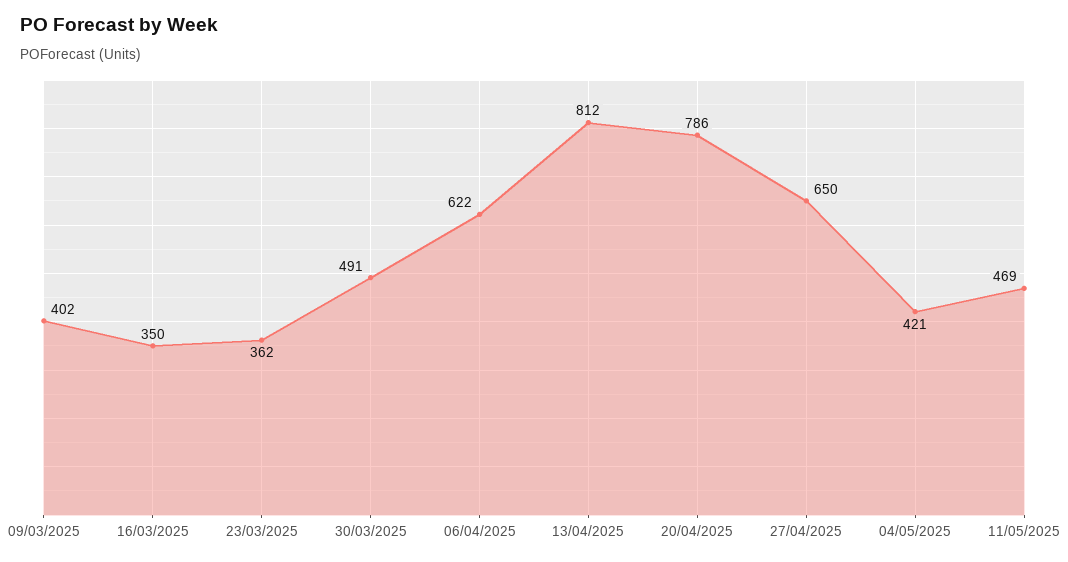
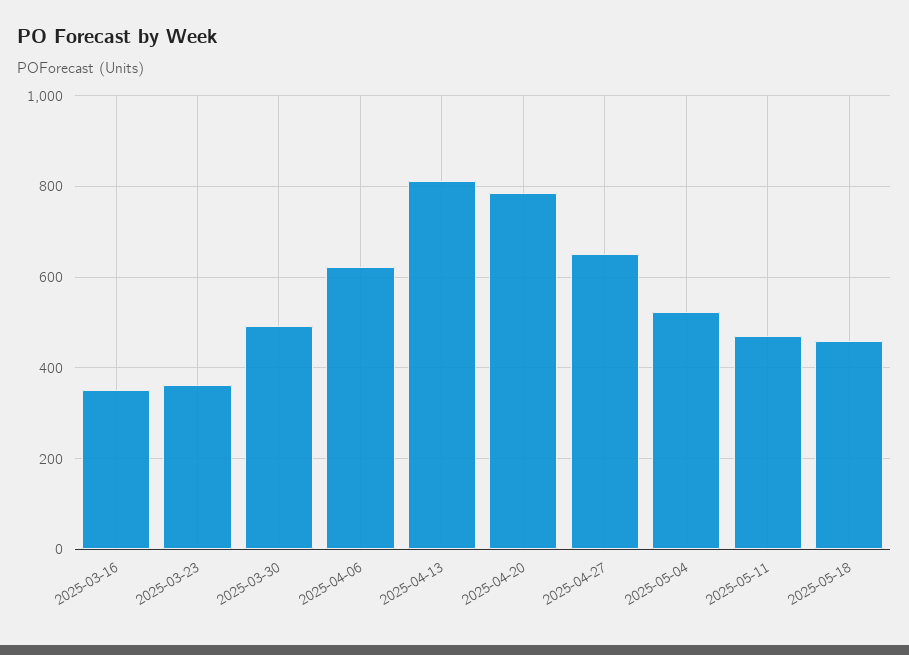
09/03/2025: 402 -> none
04/05/2025: 421 -> 520
2025-05-18: none -> 460

